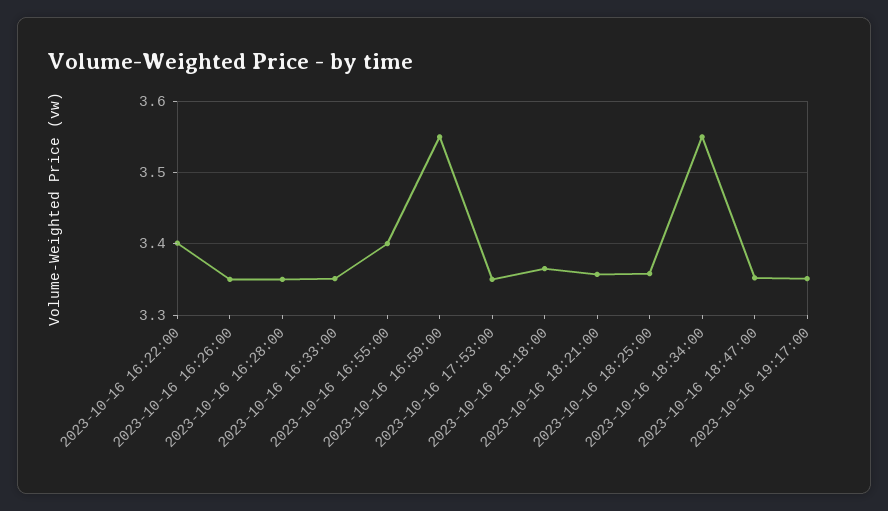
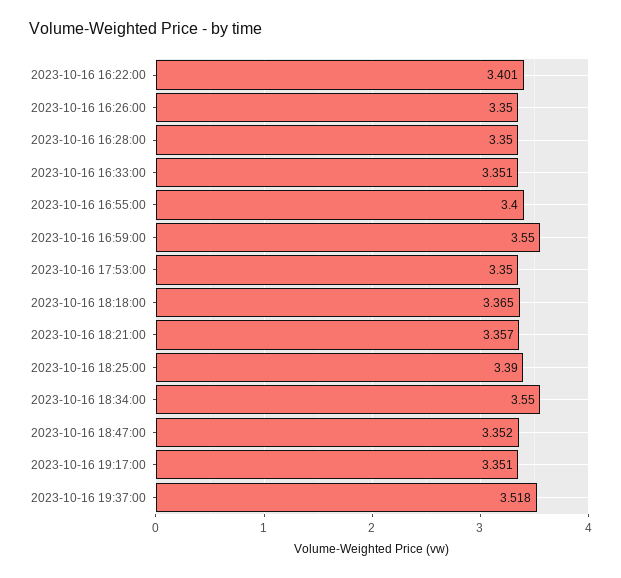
2023-10-16 18:25:00: 3.36 -> 3.39
2023-10-16 19:37:00: none -> 3.518

